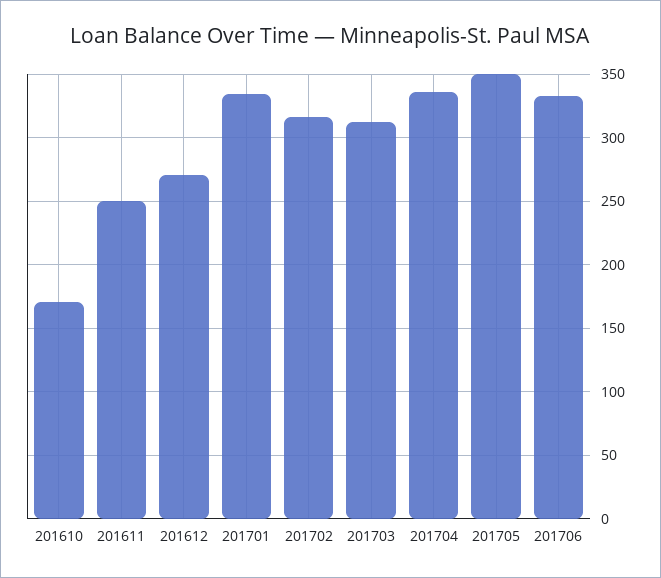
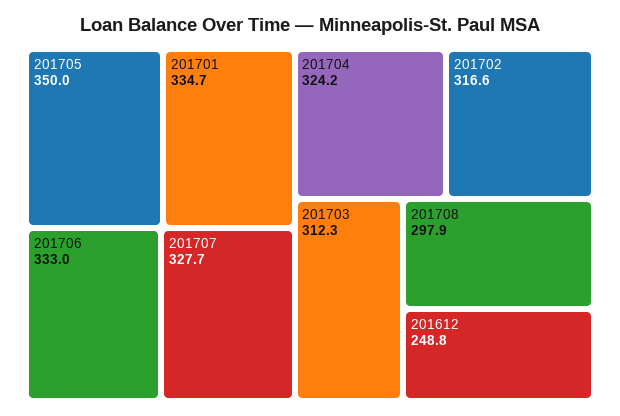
201610: 170 -> none
201611: 250 -> none
201612: 270 -> 248.8
201704: 335 -> 324.2
201707: none -> 327.7
201708: none -> 297.9

